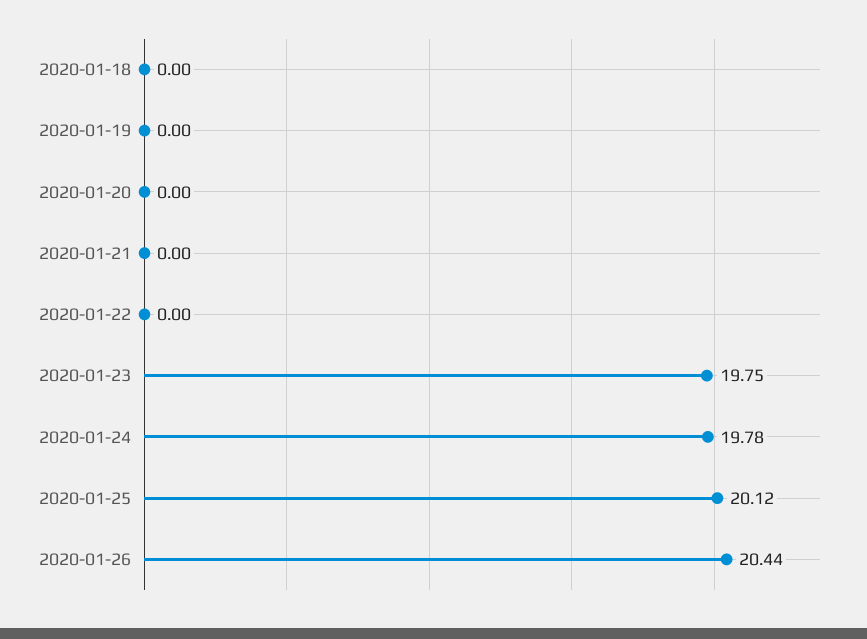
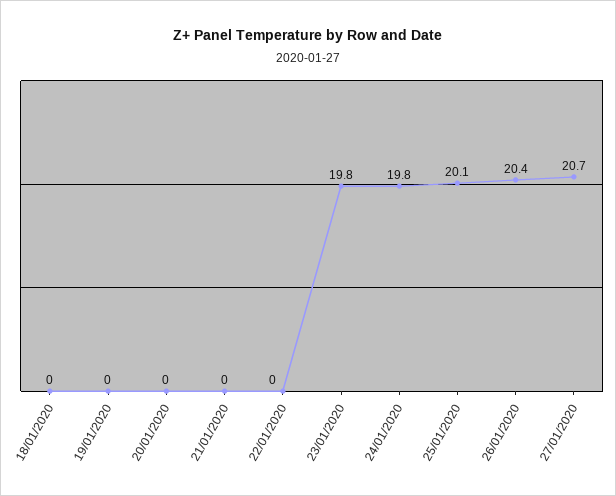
27/01/2020: none -> 20.7

